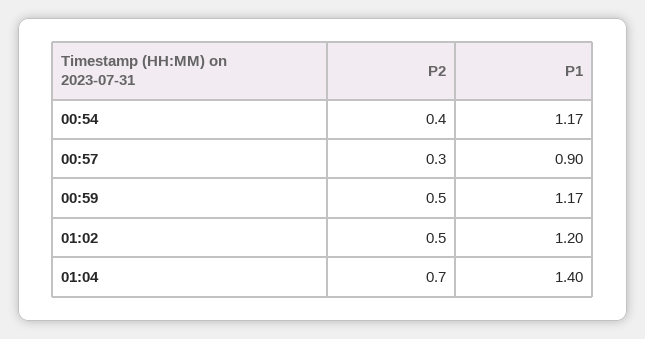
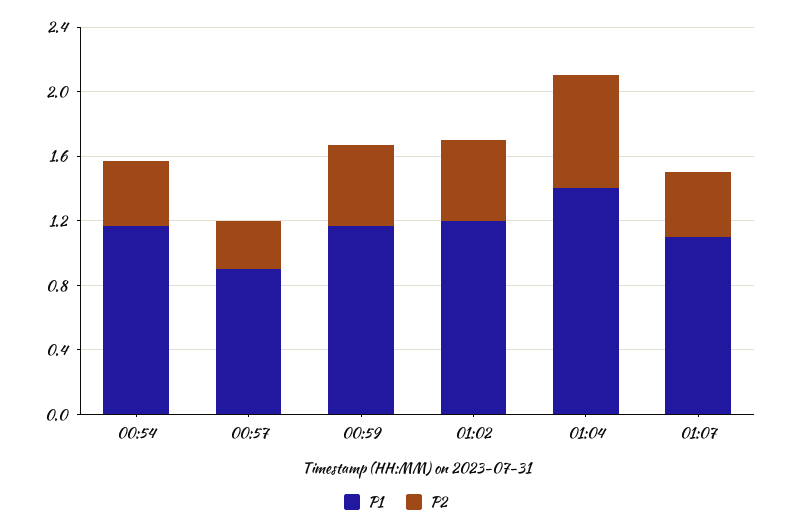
P1, 01:07: none -> 1.1
P2, 01:07: none -> 0.4

